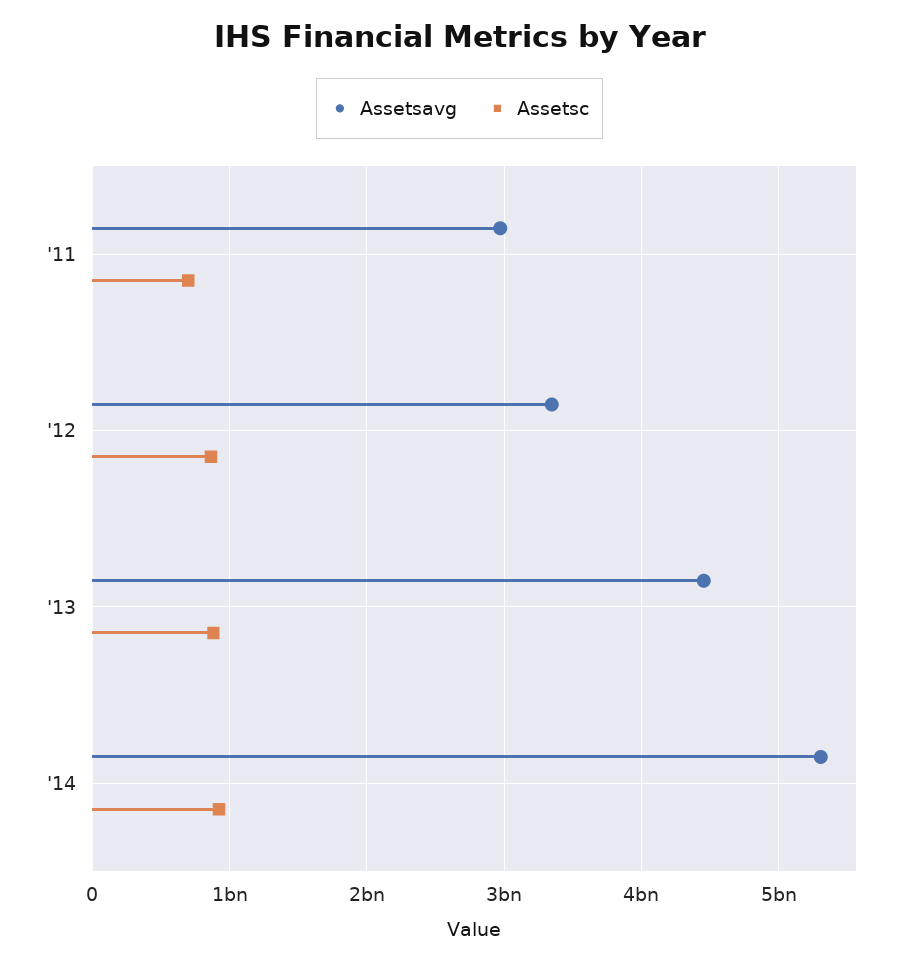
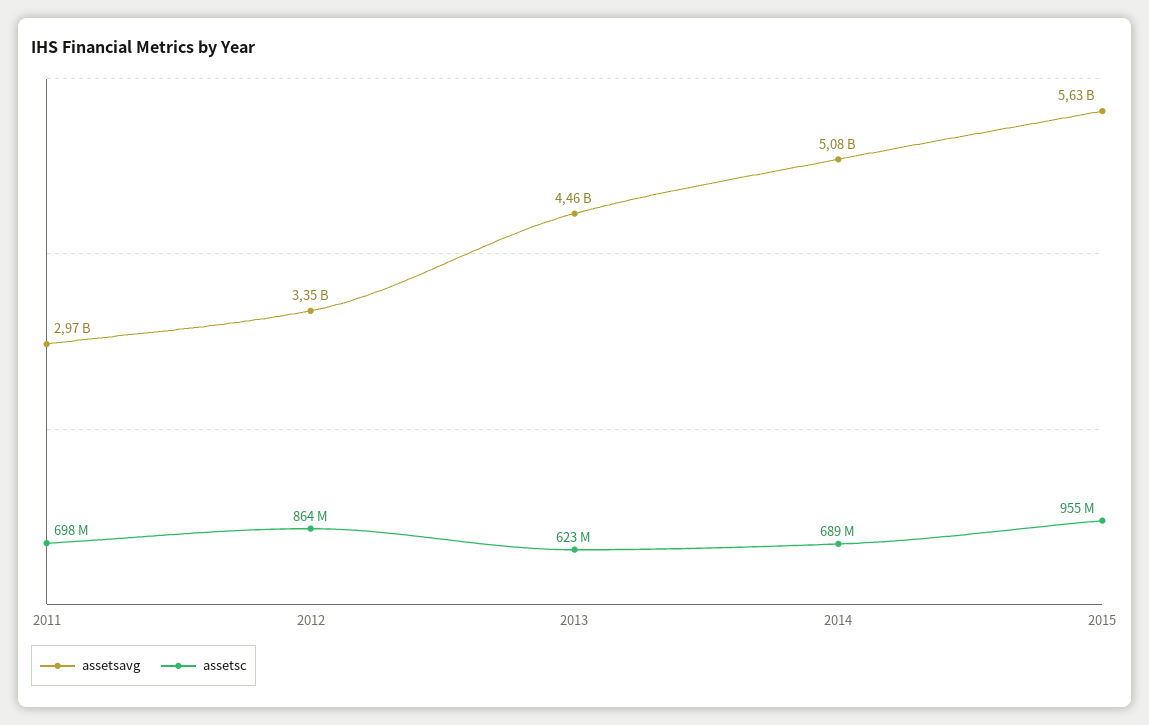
Assetsc, '13: 900000000 -> 623000000
Assetsavg, '14: 5300000000 -> 5080000000
Assetsc, '14: 900000000 -> 689000000
Assetsavg, 2015: none -> 5630000000
Assetsc, 2015: none -> 955000000

